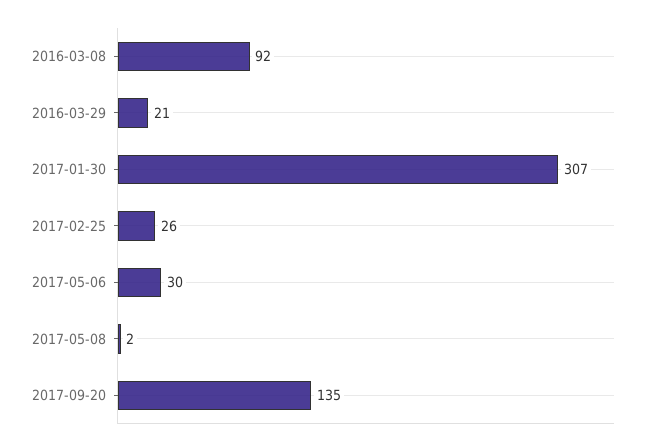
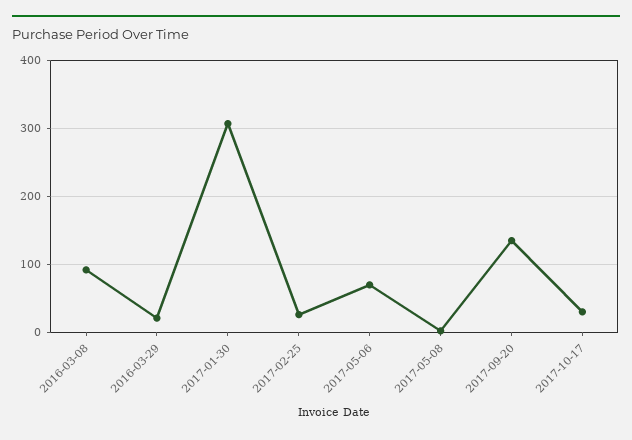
2017-05-06: 30 -> 70
2017-10-17: none -> 30

